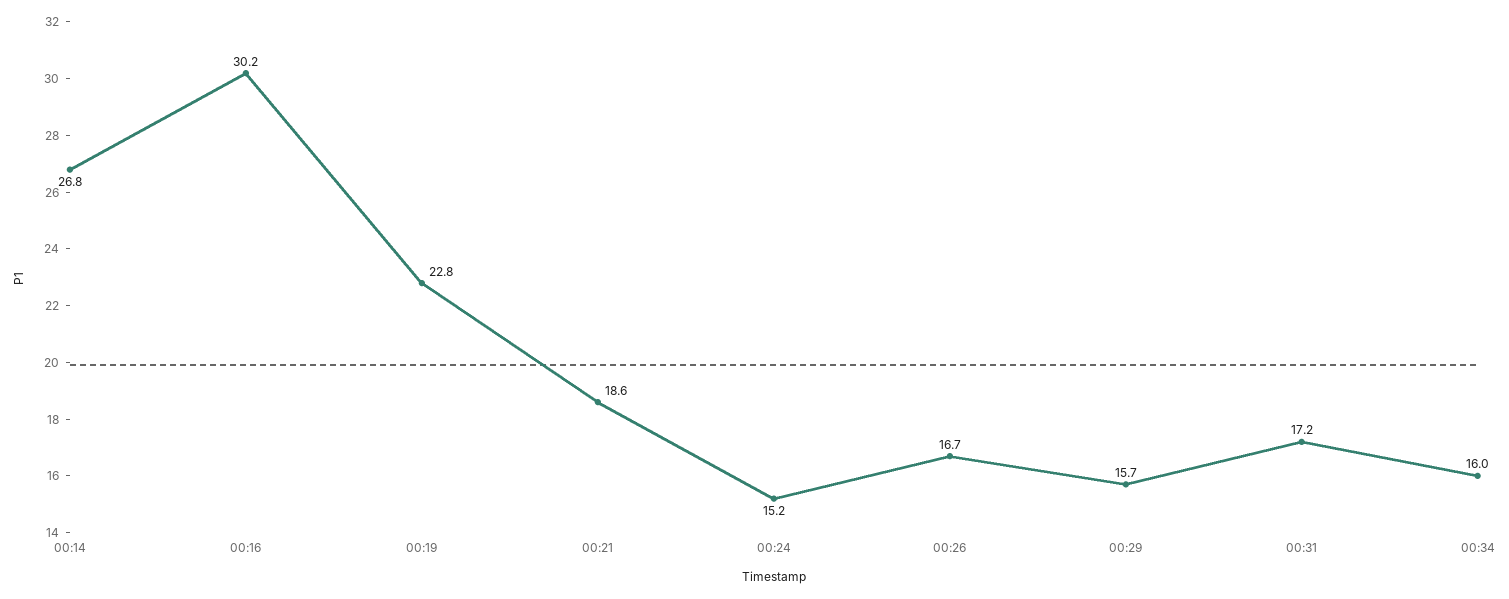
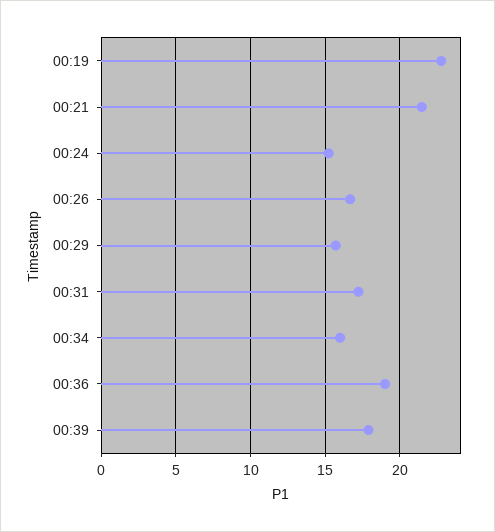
00:14: 26.8 -> none
00:16: 30.2 -> none
00:21: 18.6 -> 21.5
00:36: none -> 19
00:39: none -> 18

